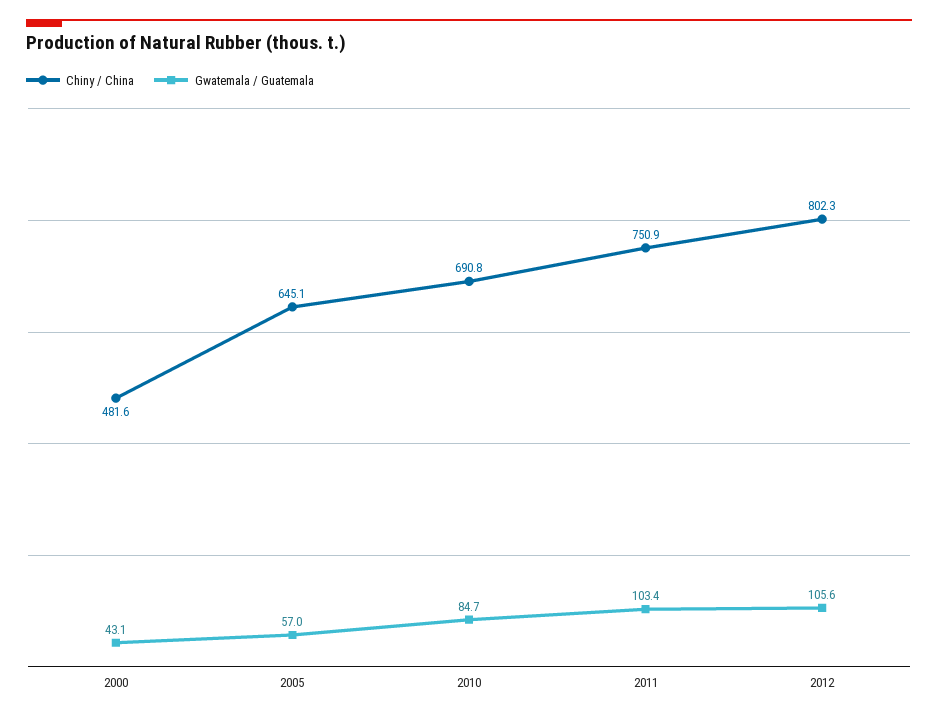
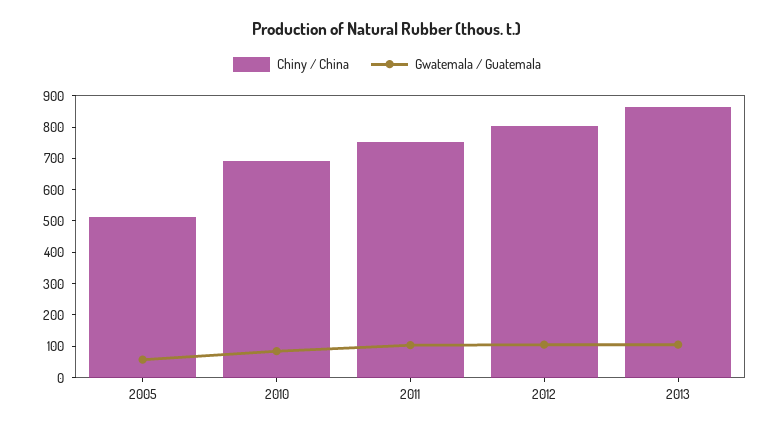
Chiny / China, 2000: 481.6 -> none
Gwatemala / Guatemala, 2000: 43.1 -> none
Chiny / China, 2005: 645.1 -> 500
Chiny / China, 2013: none -> 850
Gwatemala / Guatemala, 2013: none -> 100

